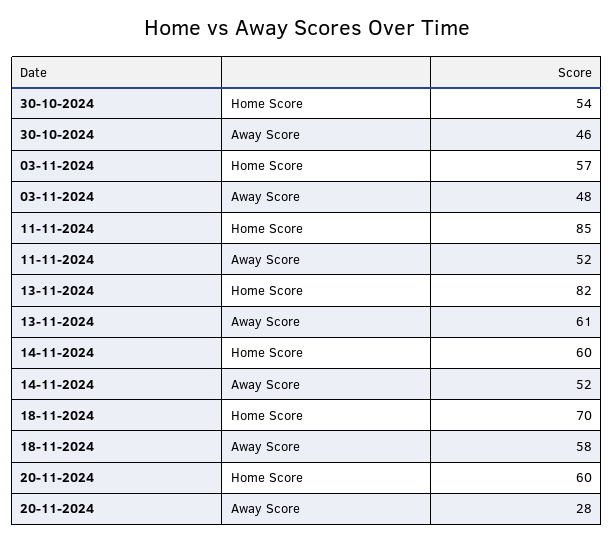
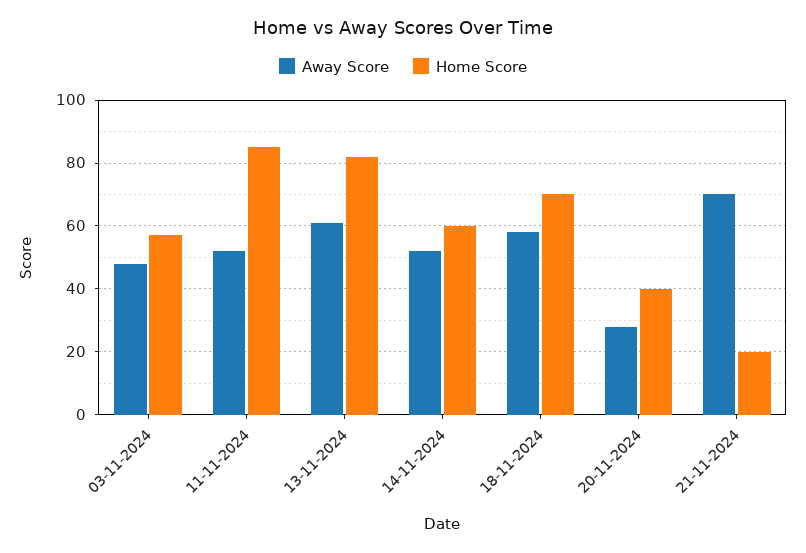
Home Score, 30-10-2024: 54 -> none
Away Score, 30-10-2024: 46 -> none
Home Score, 20-11-2024: 60 -> 40
Away Score, 21-11-2024: none -> 70
Home Score, 21-11-2024: none -> 20

